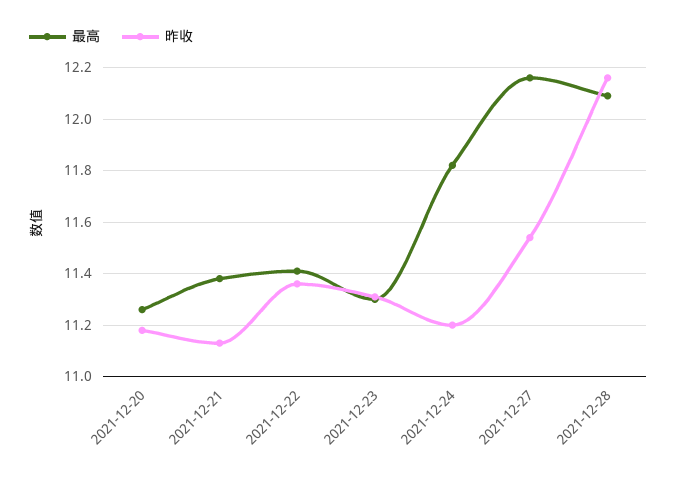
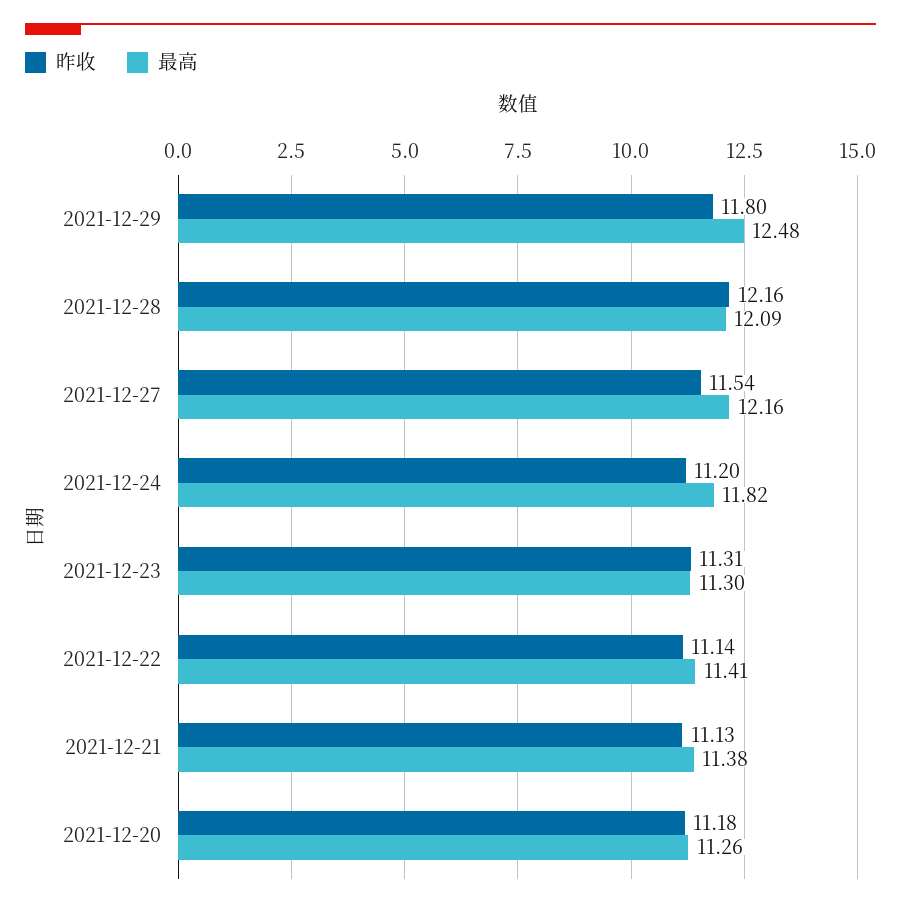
昨收, 2021-12-22: 11.35 -> 11.14
昨收, 2021-12-29: none -> 11.8
最高, 2021-12-29: none -> 12.48

